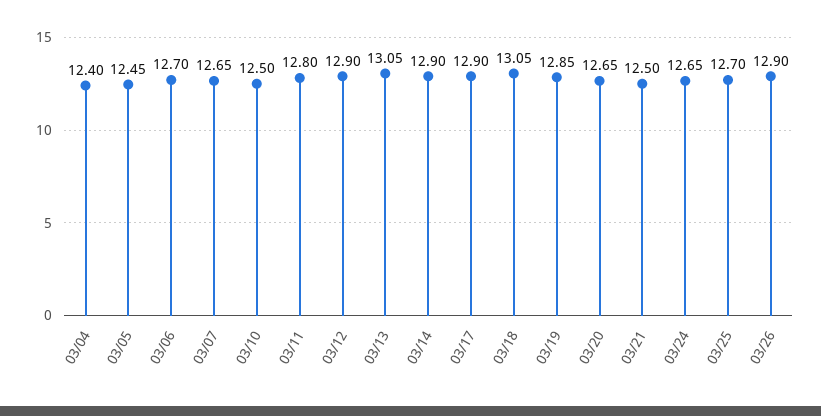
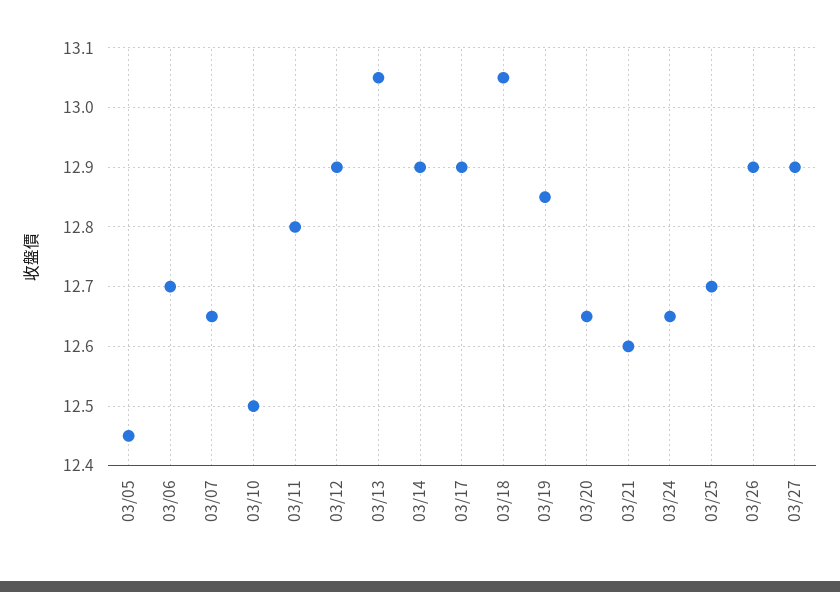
03/04: 12.4 -> none
03/21: 12.5 -> 12.6
03/27: none -> 12.9

